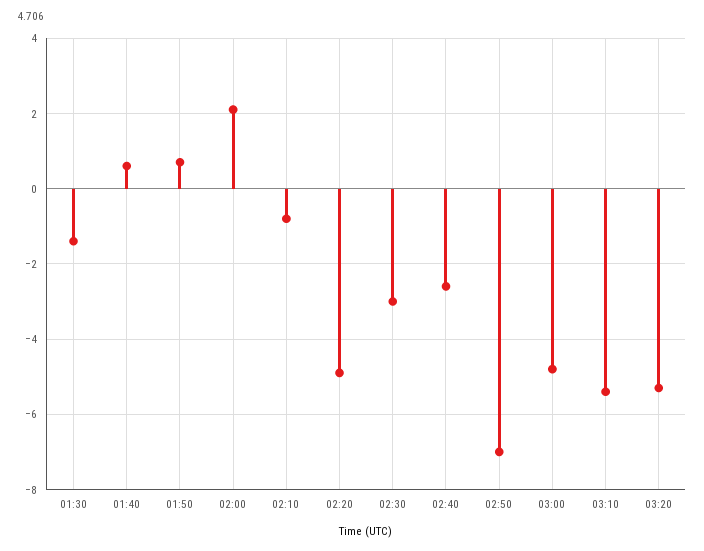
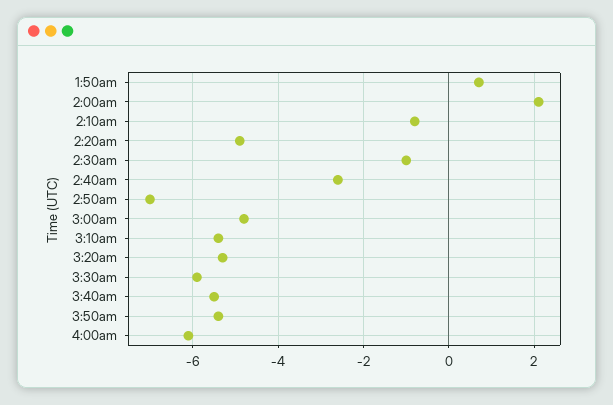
01:30: -1.5 -> none
01:40: 0.5 -> none
02:30: -3 -> -1
3:30am: none -> -6
3:40am: none -> -5.5
3:50am: none -> -5.5
4:00am: none -> -6

